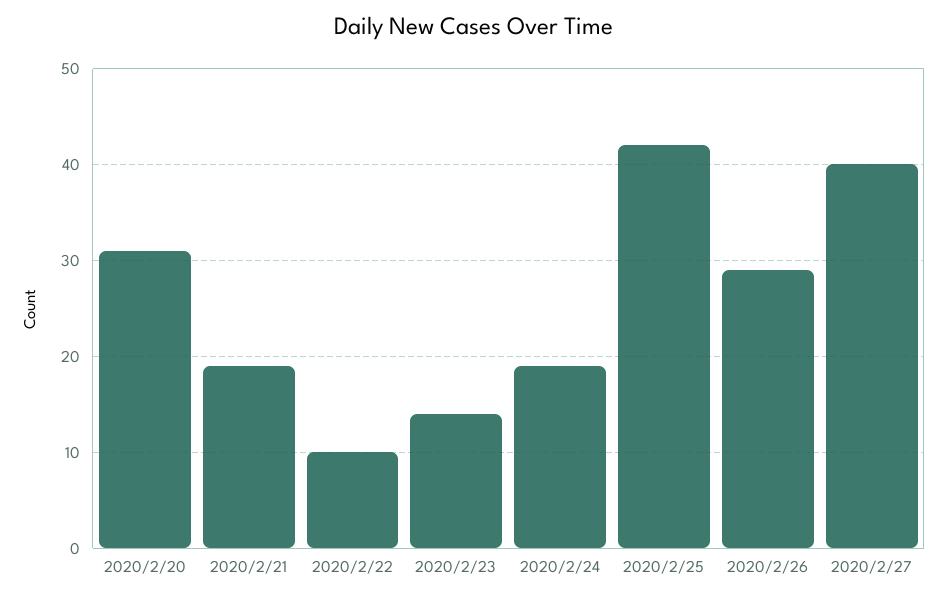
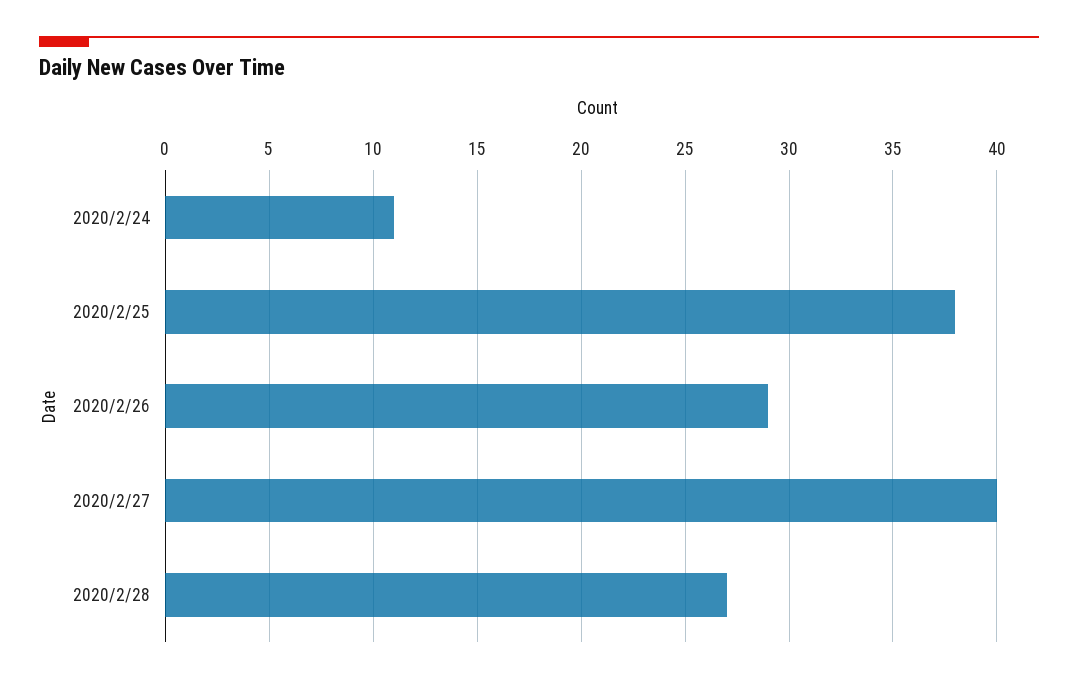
2020/2/20: 31 -> none
2020/2/21: 19 -> none
2020/2/22: 10 -> none
2020/2/23: 14 -> none
2020/2/24: 19 -> 11
2020/2/25: 42 -> 38
2020/2/28: none -> 27

